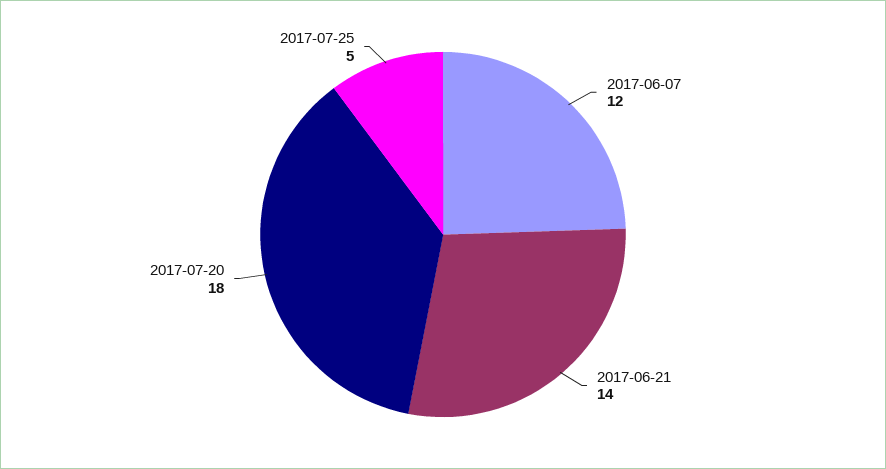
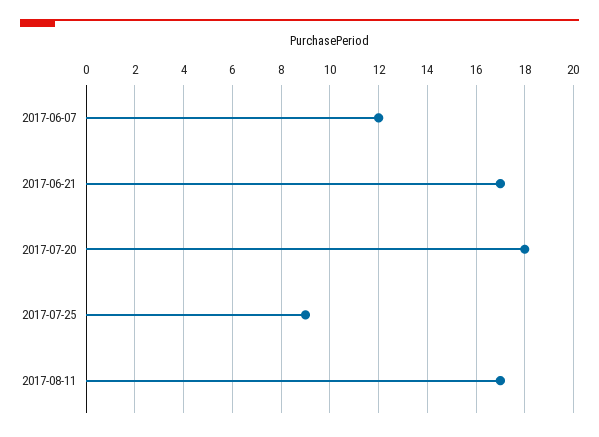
2017-06-21: 14 -> 17
2017-07-25: 5 -> 9
2017-08-11: none -> 17

